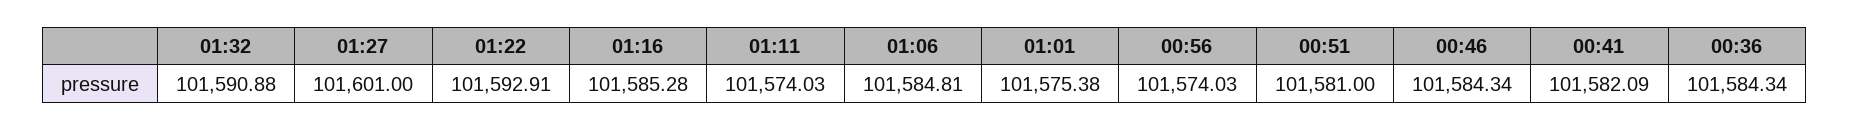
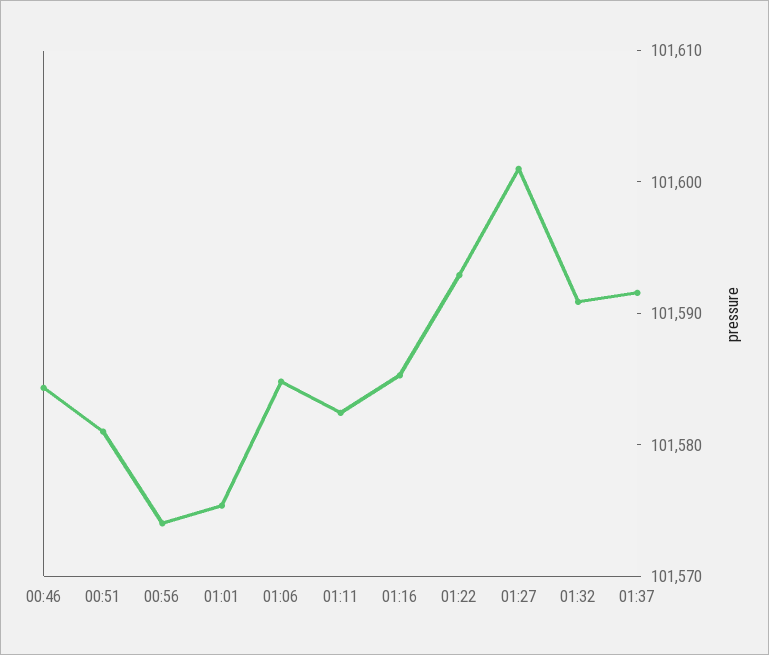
01:11: 101574.03 -> 101582
00:41: 101582.09 -> none
00:36: 101584.34 -> none
01:37: none -> 101592

